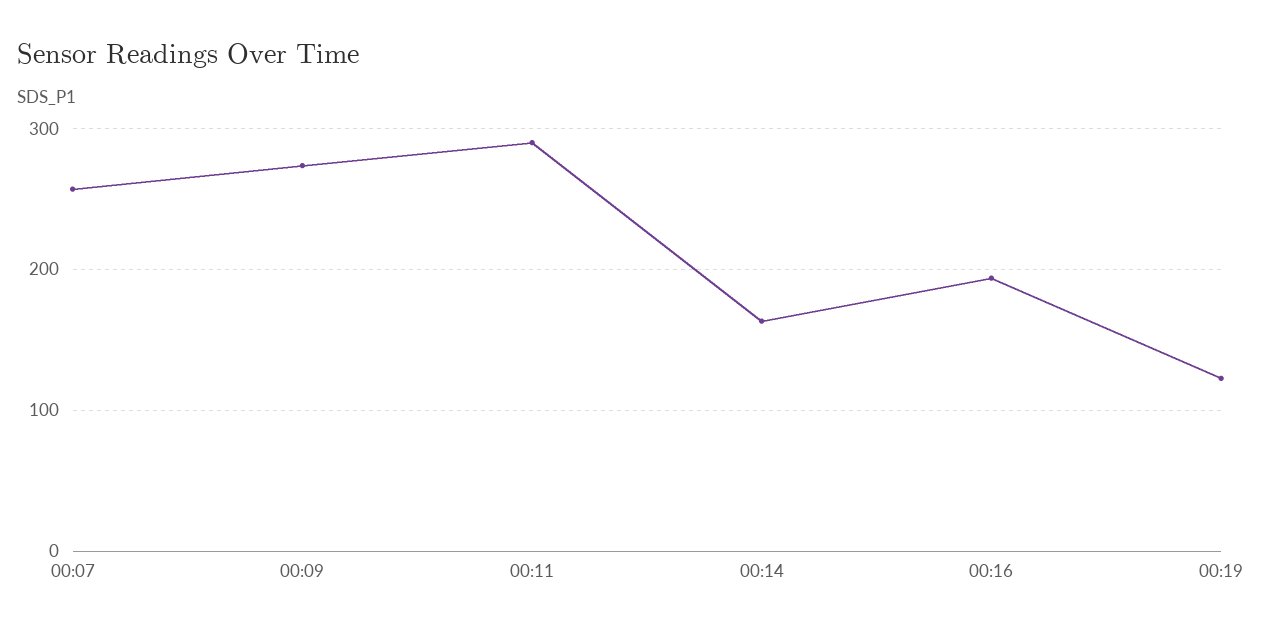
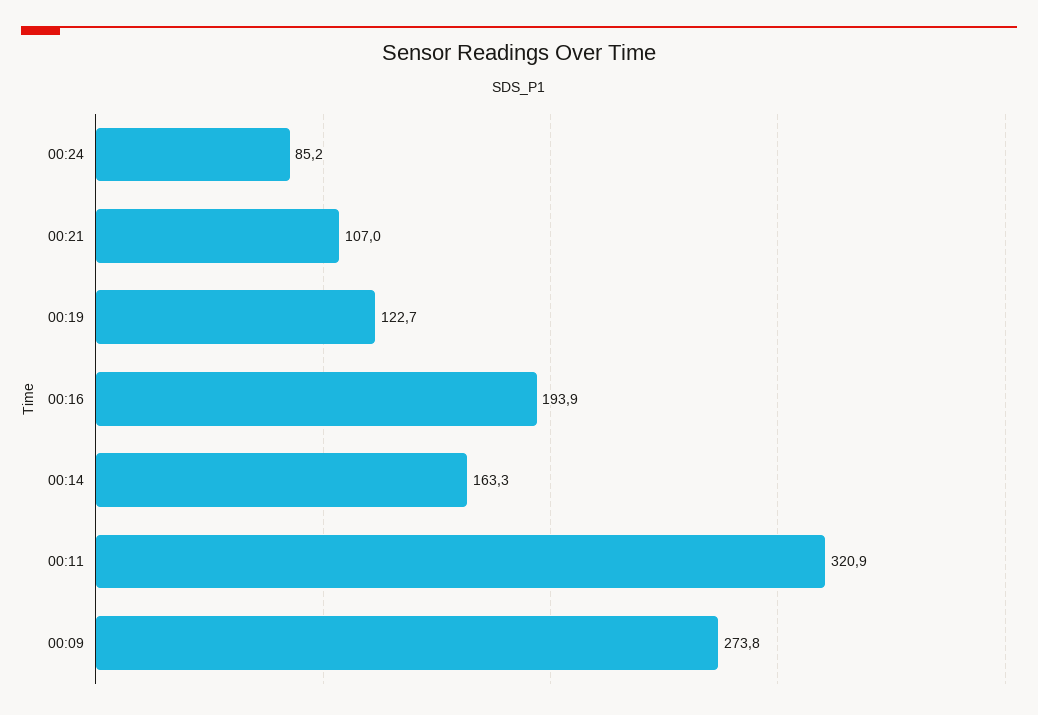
00:07: 260 -> none
00:11: 290 -> 320.9
00:24: none -> 85.2
00:21: none -> 107

